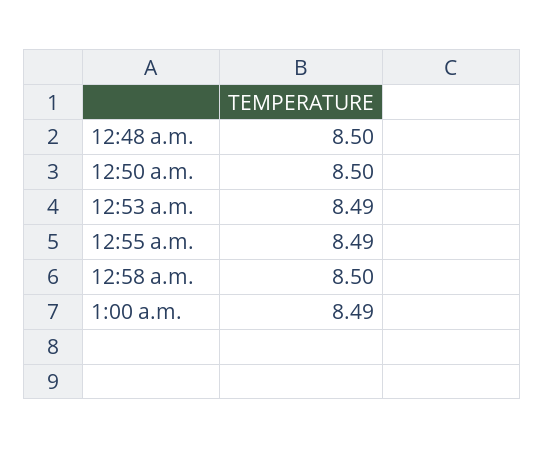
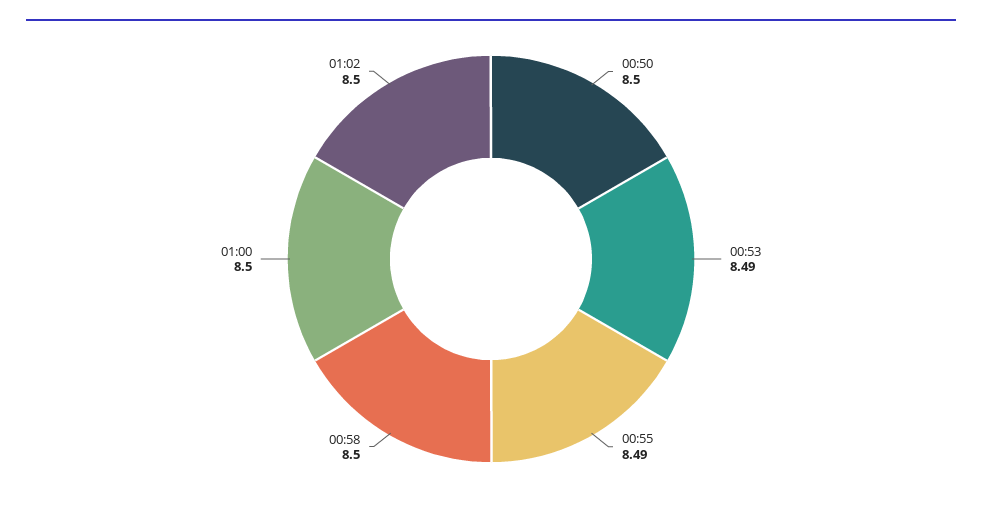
12:48 a.m.: 8.5 -> none
1:00 a.m.: 8.49 -> 8.5
01:02: none -> 8.5

